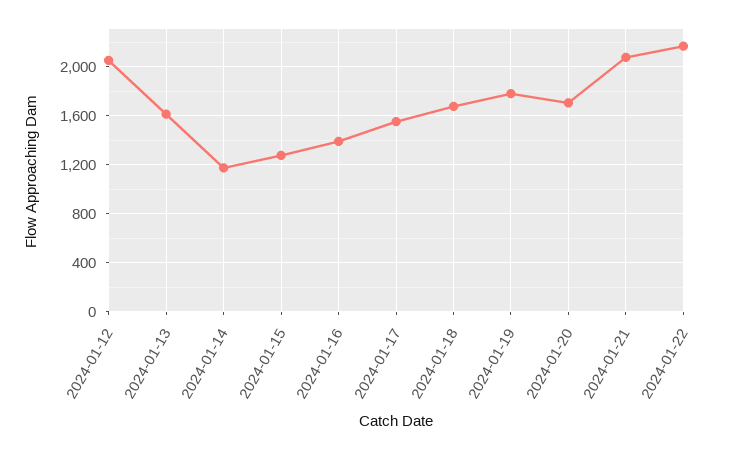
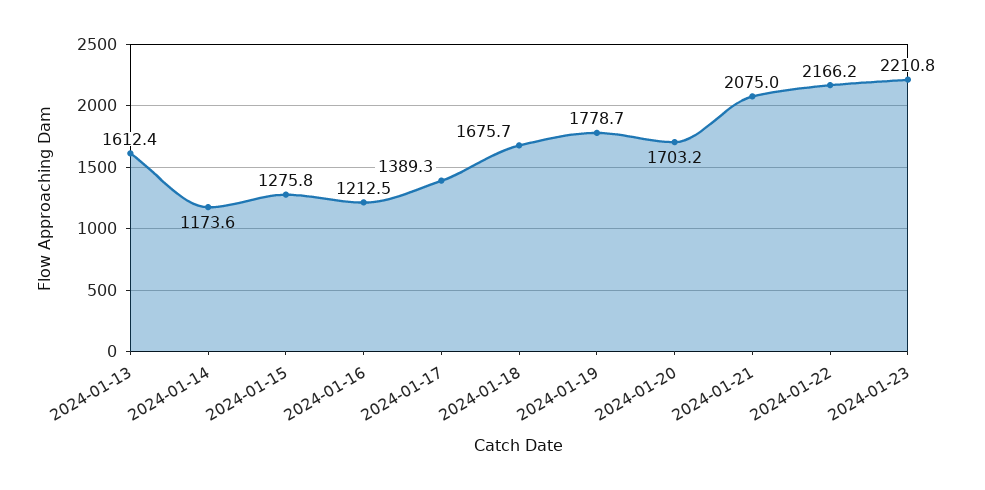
2024-01-12: 2050 -> none
2024-01-16: 1400 -> 1212.5
2024-01-17: 1550 -> 1389.3
2024-01-23: none -> 2210.8

